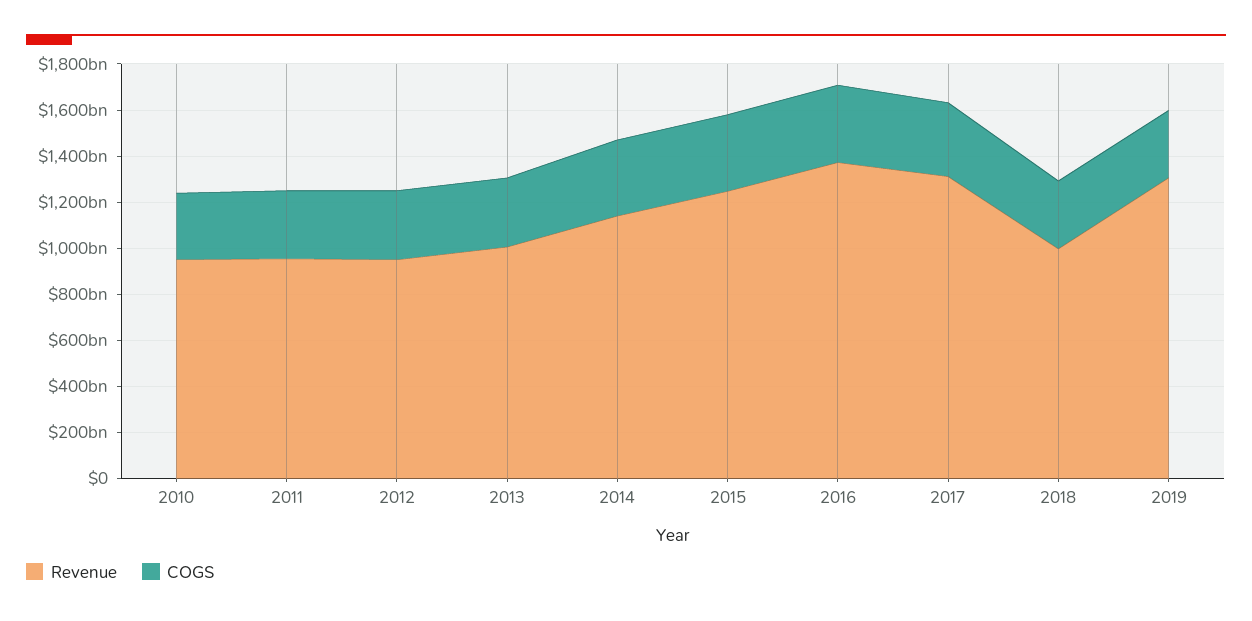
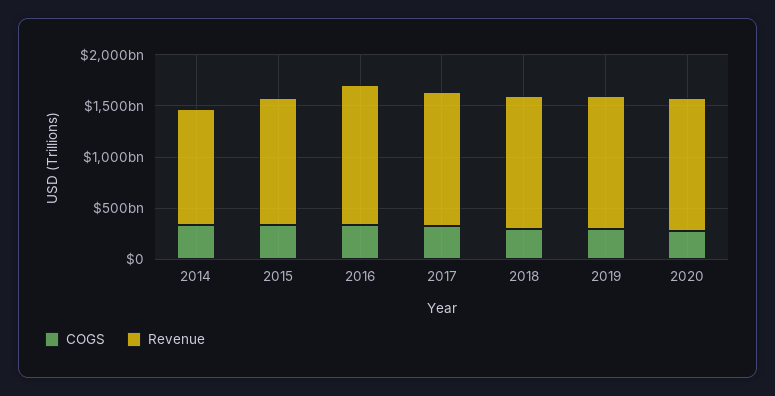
Revenue, 2010: 950000000000 -> none
COGS, 2010: 300000000000 -> none
Revenue, 2011: 950000000000 -> none
COGS, 2011: 300000000000 -> none
Revenue, 2012: 950000000000 -> none
COGS, 2012: 300000000000 -> none
Revenue, 2013: 1000000000000 -> none
COGS, 2013: 300000000000 -> none
Revenue, 2018: 1000000000000 -> 1300000000000
COGS, 2020: none -> 300000000000
Revenue, 2020: none -> 1300000000000

